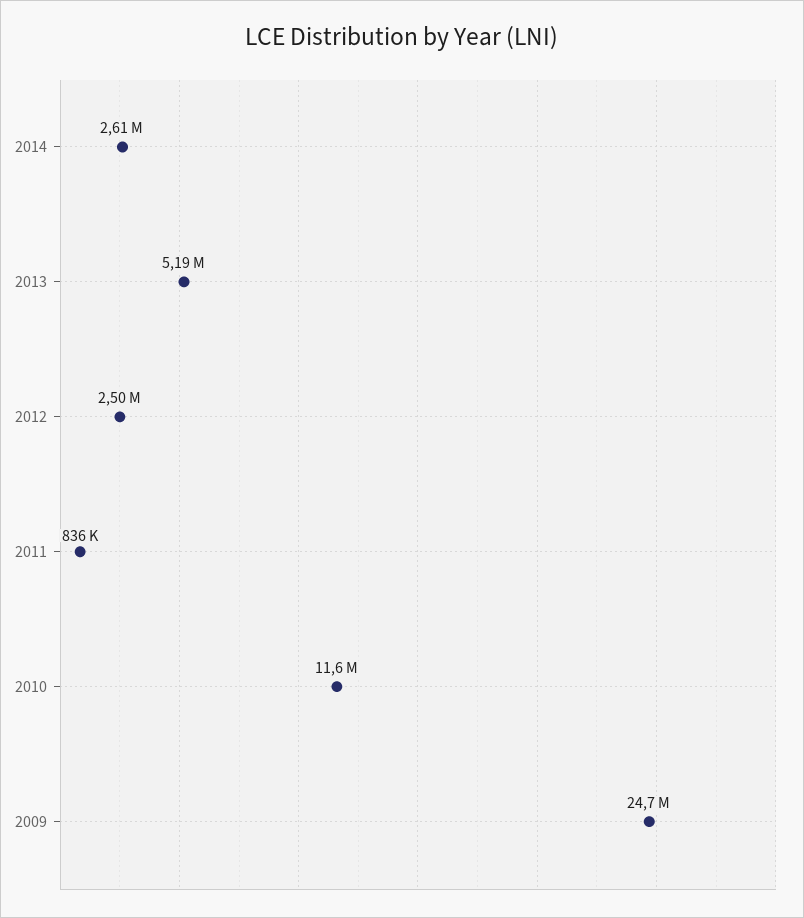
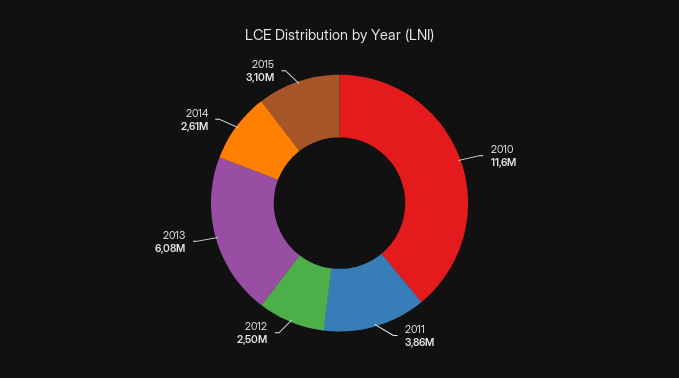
2013: 5190000 -> 6080000
2011: 836000 -> 3860000
2009: 24700000 -> none
2015: none -> 3100000

